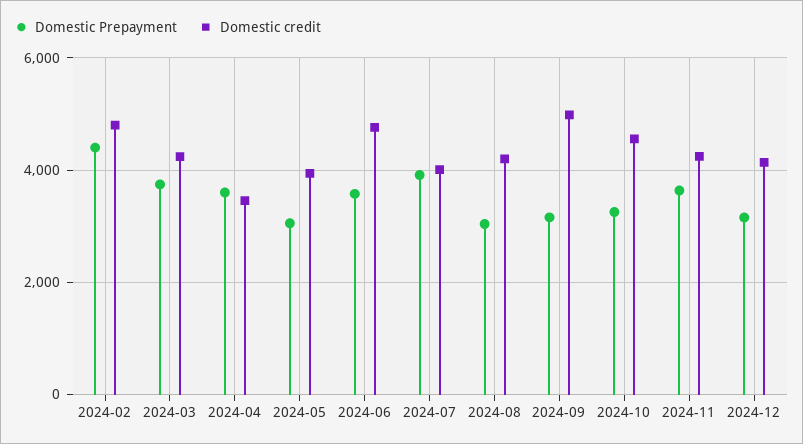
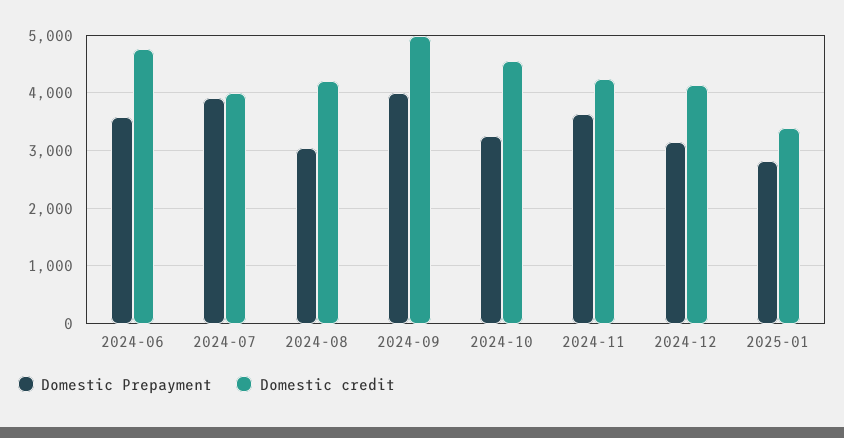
Domestic Prepayment, 2024-02: 4400 -> none
Domestic credit, 2024-02: 4800 -> none
Domestic Prepayment, 2024-03: 3800 -> none
Domestic credit, 2024-03: 4200 -> none
Domestic Prepayment, 2024-04: 3600 -> none
Domestic credit, 2024-04: 3400 -> none
Domestic Prepayment, 2024-05: 3000 -> none
Domestic credit, 2024-05: 4000 -> none
Domestic Prepayment, 2024-09: 3200 -> 4000
Domestic Prepayment, 2025-01: none -> 2800
Domestic credit, 2025-01: none -> 3400

